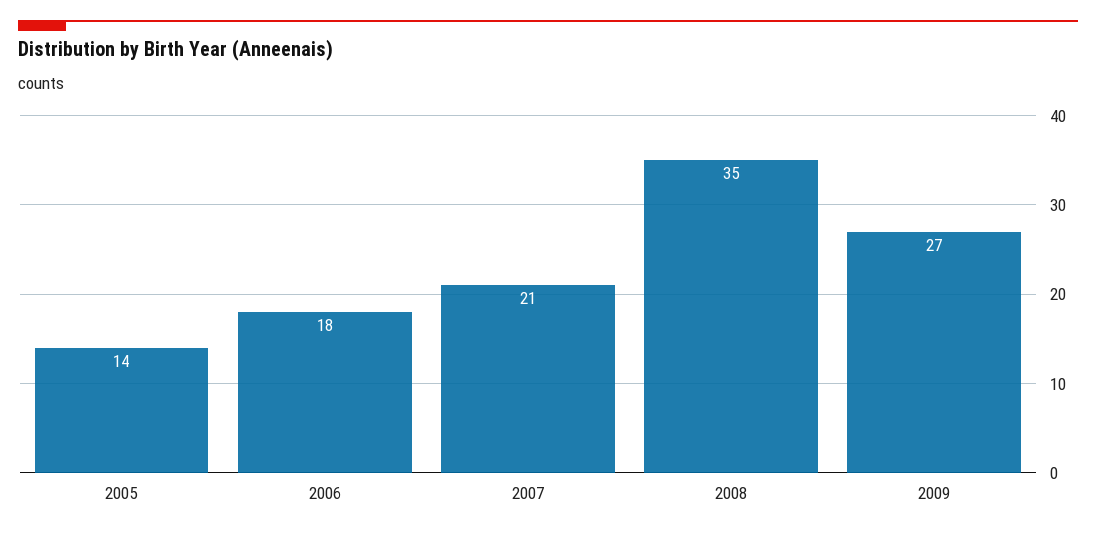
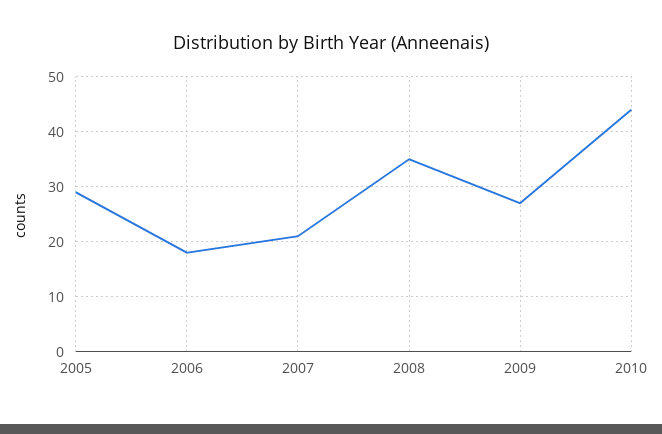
2005: 14 -> 30
2010: none -> 45

